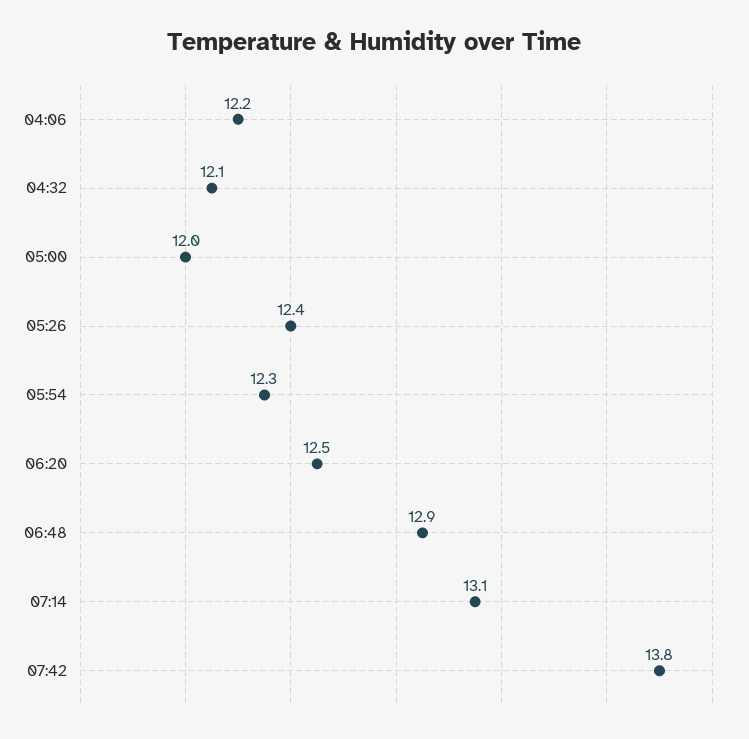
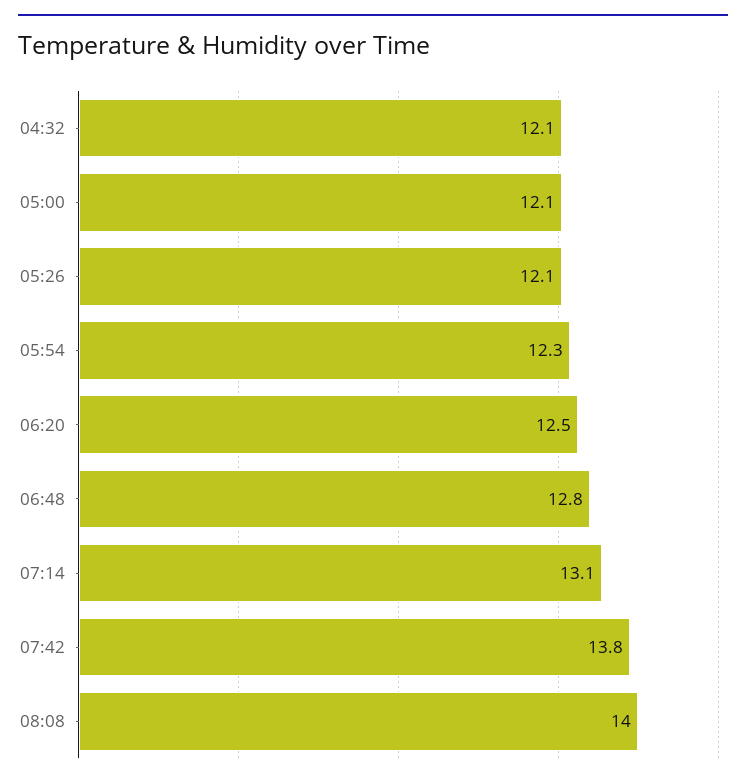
04:06: 12.2 -> none
05:00: 12 -> 12.1
05:26: 12.4 -> 12.1
06:48: 12.9 -> 12.8
08:08: none -> 14

